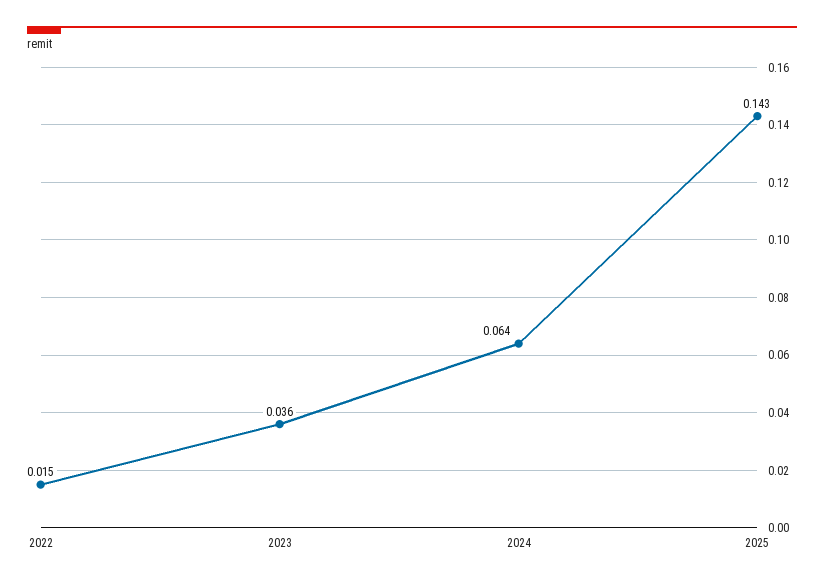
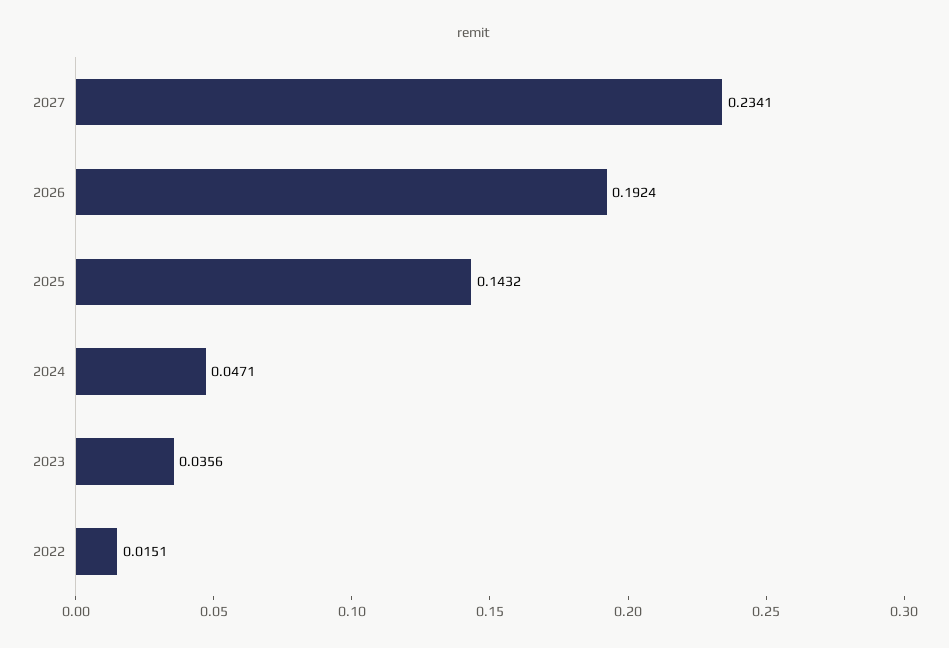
2024: 0.064 -> 0.0471
2027: none -> 0.2341
2026: none -> 0.1924

